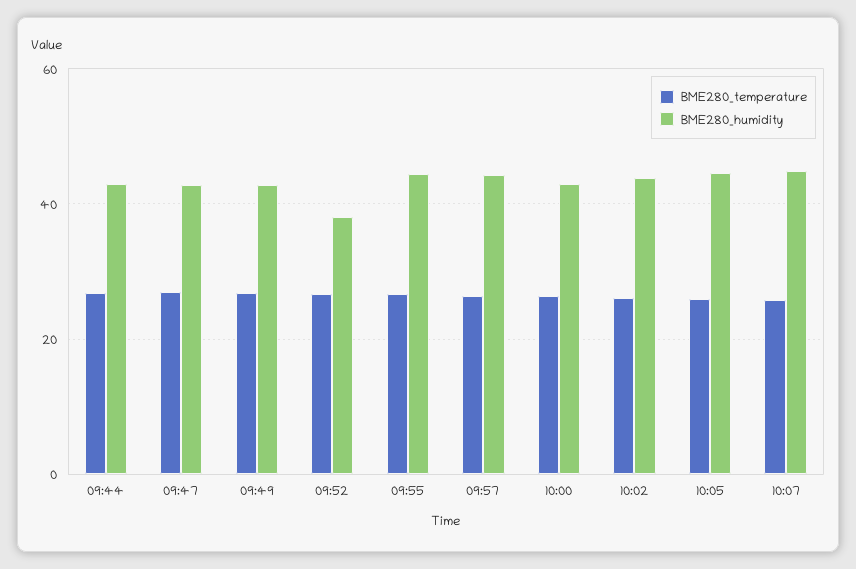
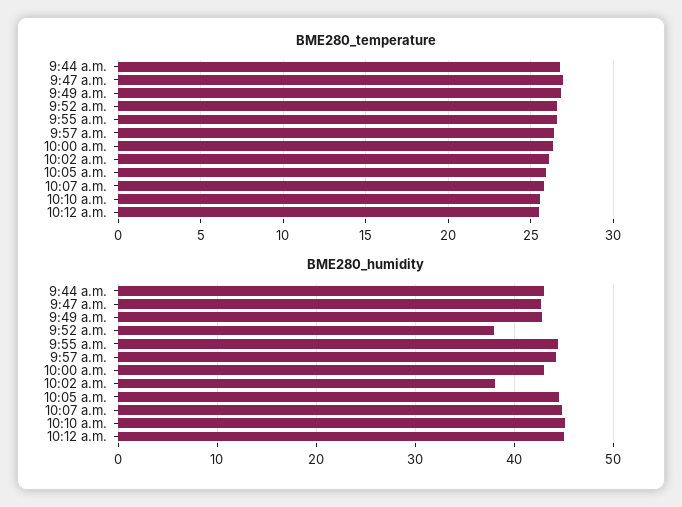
BME280_humidity, 10:02: 44 -> 38
BME280_temperature, 10:10 a.m.: none -> 25.5
BME280_temperature, 10:12 a.m.: none -> 25.5
BME280_humidity, 10:10 a.m.: none -> 45
BME280_humidity, 10:12 a.m.: none -> 45

